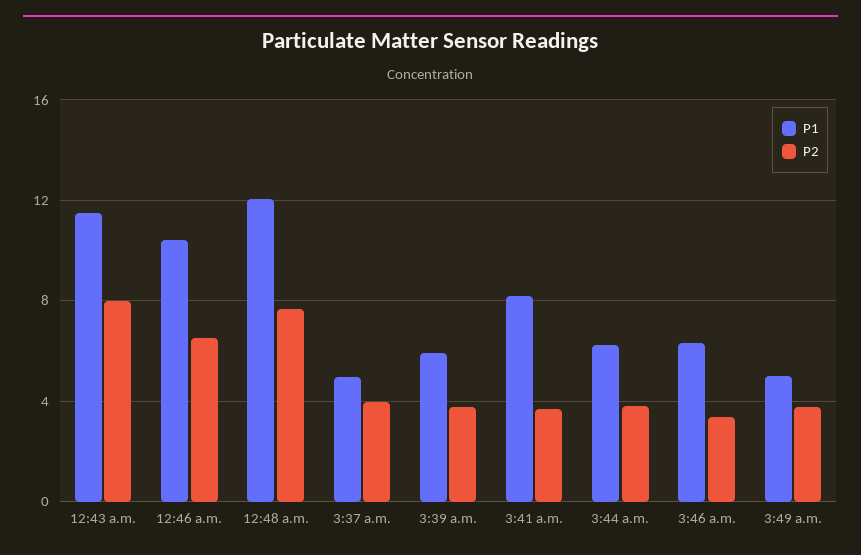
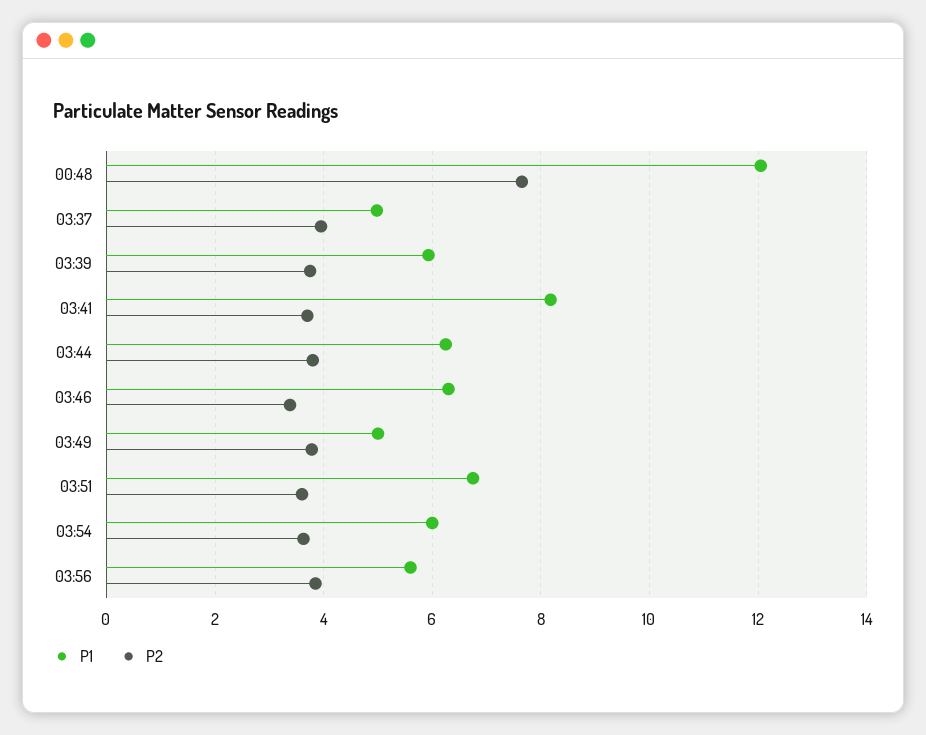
P1, 12:43 a.m.: 11.5 -> none
P2, 12:43 a.m.: 8 -> none
P1, 12:46 a.m.: 10.5 -> none
P2, 12:46 a.m.: 6.5 -> none
P1, 03:51: none -> 6.8
P2, 03:51: none -> 3.6
P1, 03:54: none -> 6
P2, 03:54: none -> 3.6
P1, 03:56: none -> 5.6
P2, 03:56: none -> 3.8

